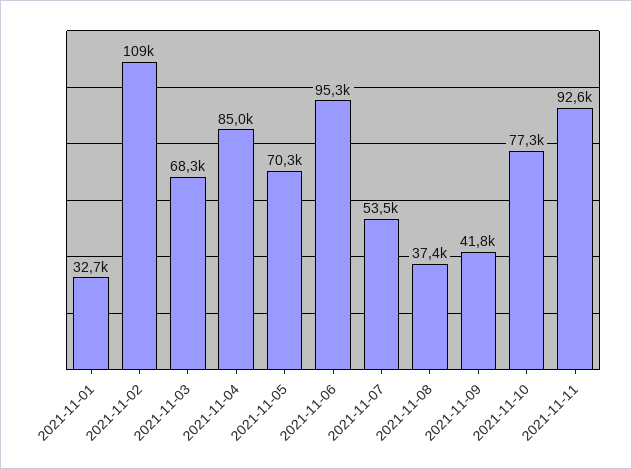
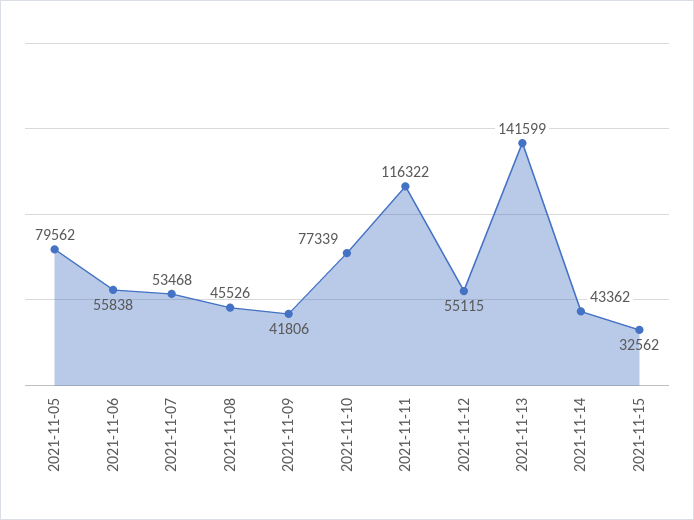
2021-11-01: 32700 -> none
2021-11-02: 109000 -> none
2021-11-03: 68300 -> none
2021-11-04: 85000 -> none
2021-11-05: 70300 -> 79562
2021-11-06: 95300 -> 55838
2021-11-08: 37400 -> 45526
2021-11-11: 92600 -> 116322
2021-11-12: none -> 55115
2021-11-13: none -> 141599
2021-11-14: none -> 43362
2021-11-15: none -> 32562

